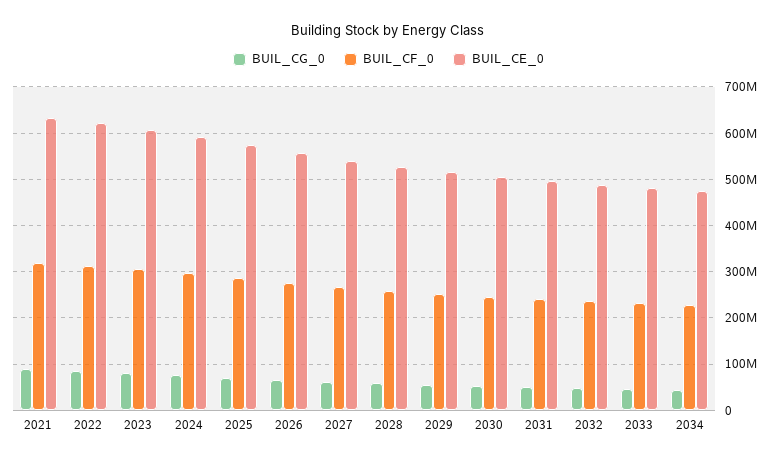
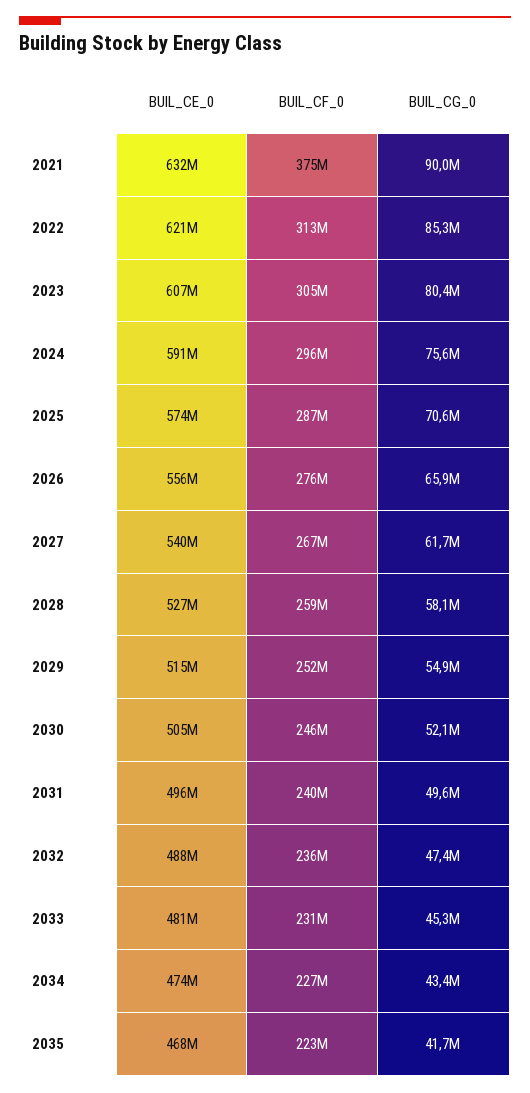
BUIL_CF_0, 2021: 320000000 -> 375000000
BUIL_CE_0, 2035: none -> 468000000
BUIL_CF_0, 2035: none -> 223000000
BUIL_CG_0, 2035: none -> 41700000

